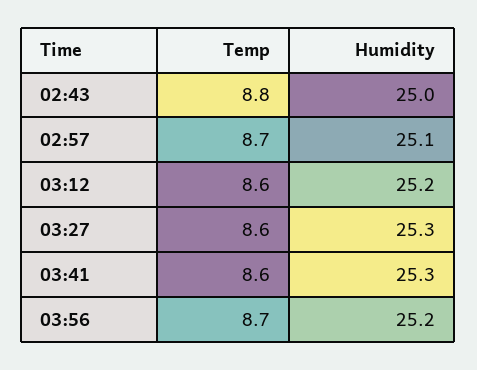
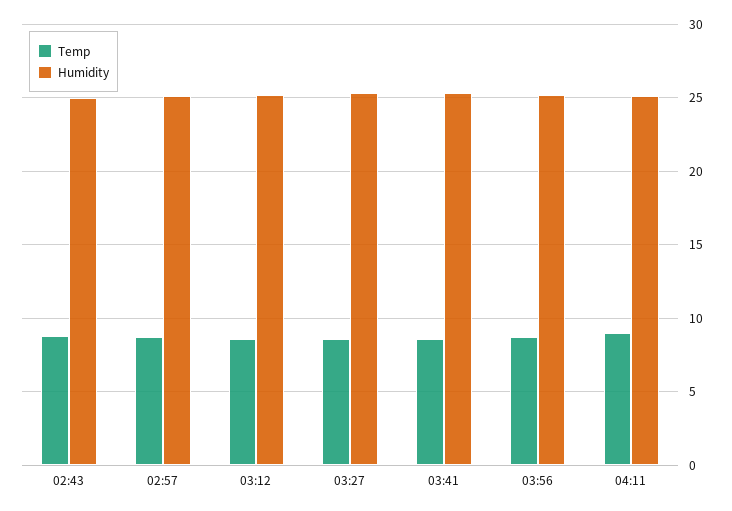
Temp, 04:11: none -> 9
Humidity, 04:11: none -> 25

